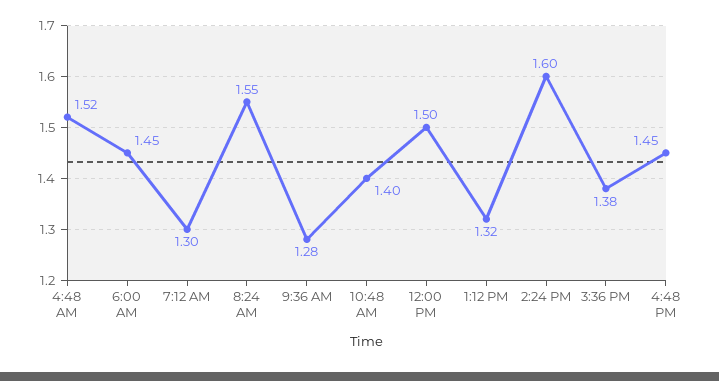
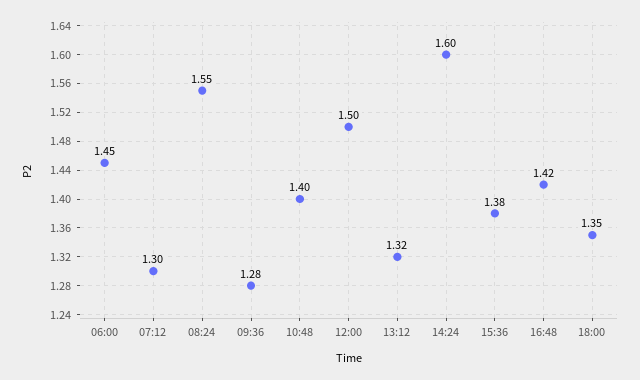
4:48 AM: 1.52 -> none
4:48 PM: 1.45 -> 1.42
18:00: none -> 1.35

